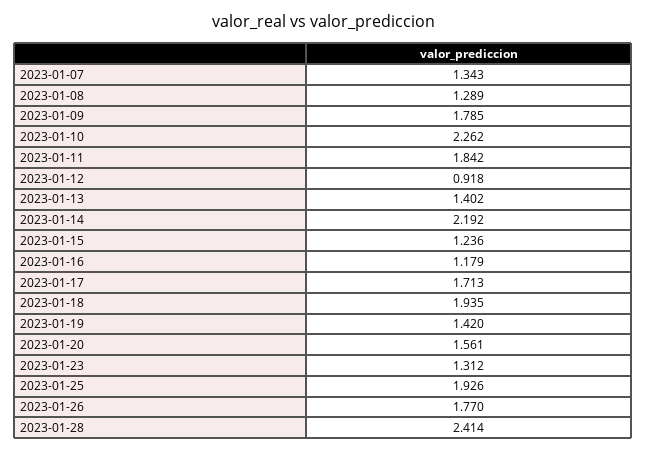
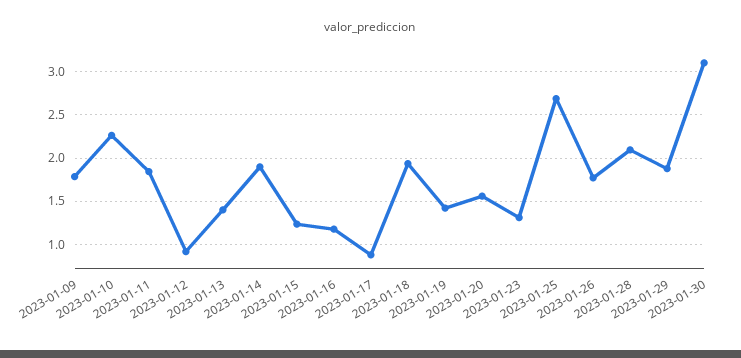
2023-01-07: 1.343 -> none
2023-01-08: 1.289 -> none
2023-01-14: 2.192 -> 1.9
2023-01-17: 1.713 -> 0.9
2023-01-25: 1.926 -> 2.7
2023-01-28: 2.414 -> 2.1
2023-01-29: none -> 1.9
2023-01-30: none -> 3.1

